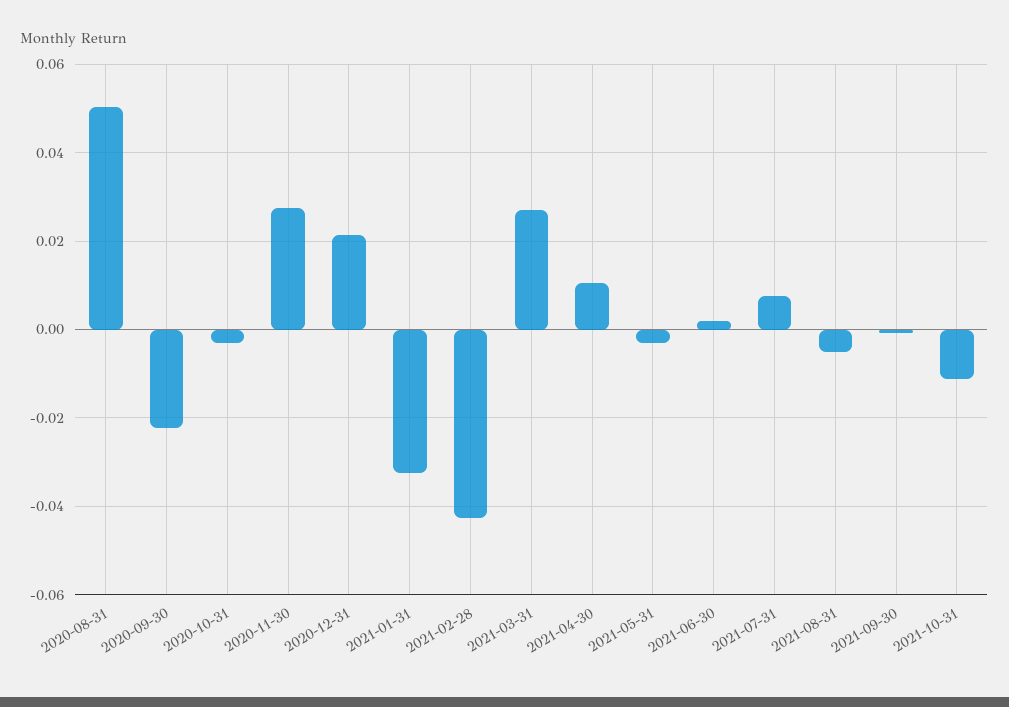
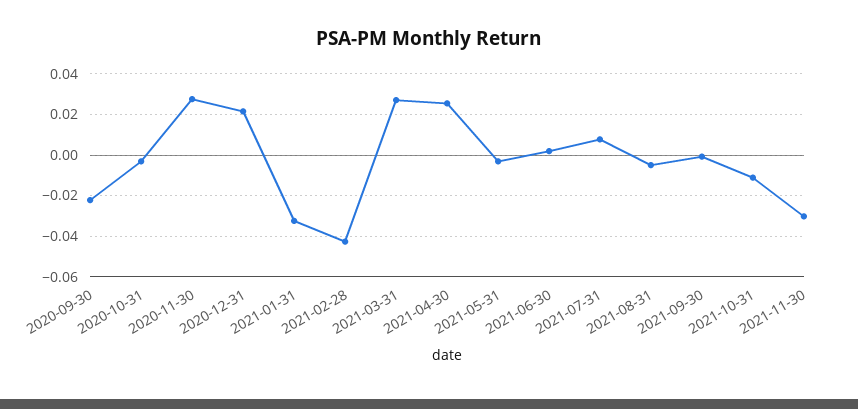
2020-08-31: 0.05 -> none
2021-04-30: 0.01 -> 0.025
2021-11-30: none -> -0.03

